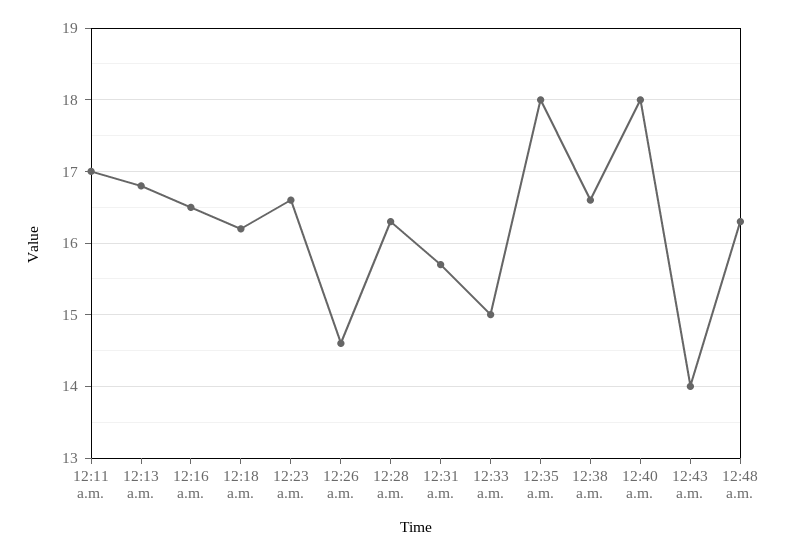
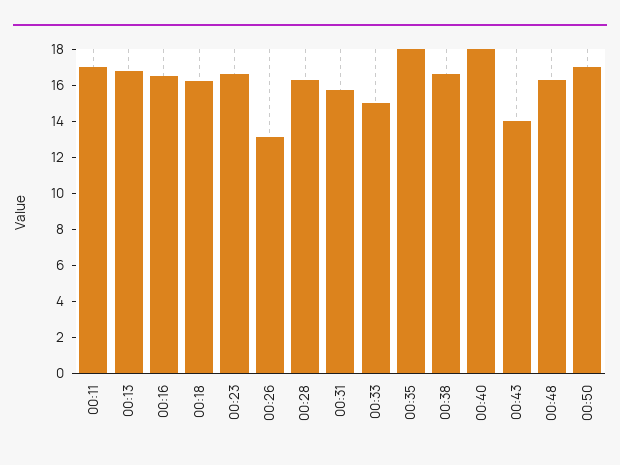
12:26 a.m.: 14.6 -> 13
00:50: none -> 17

